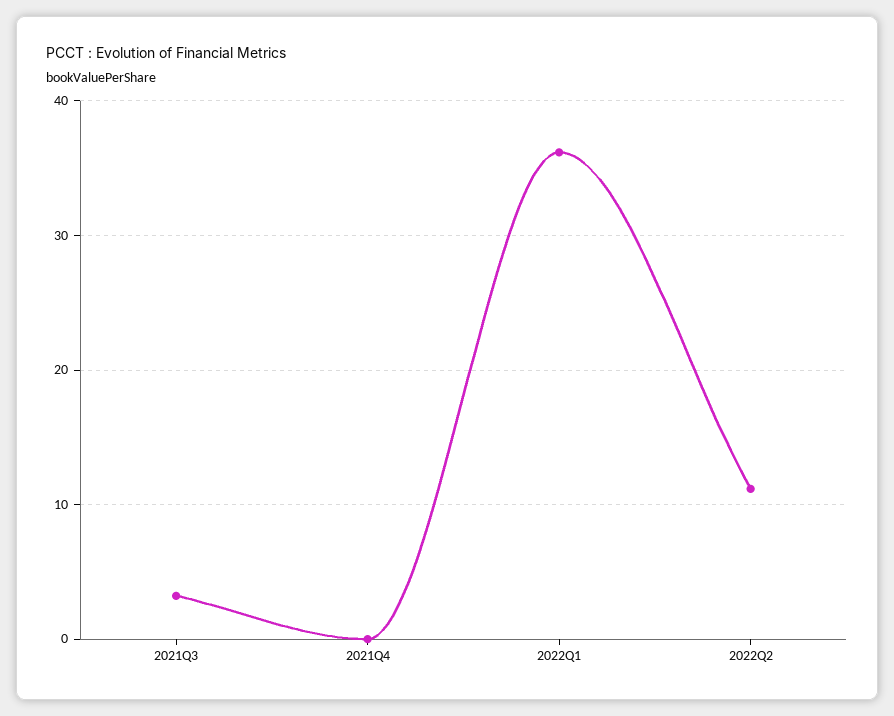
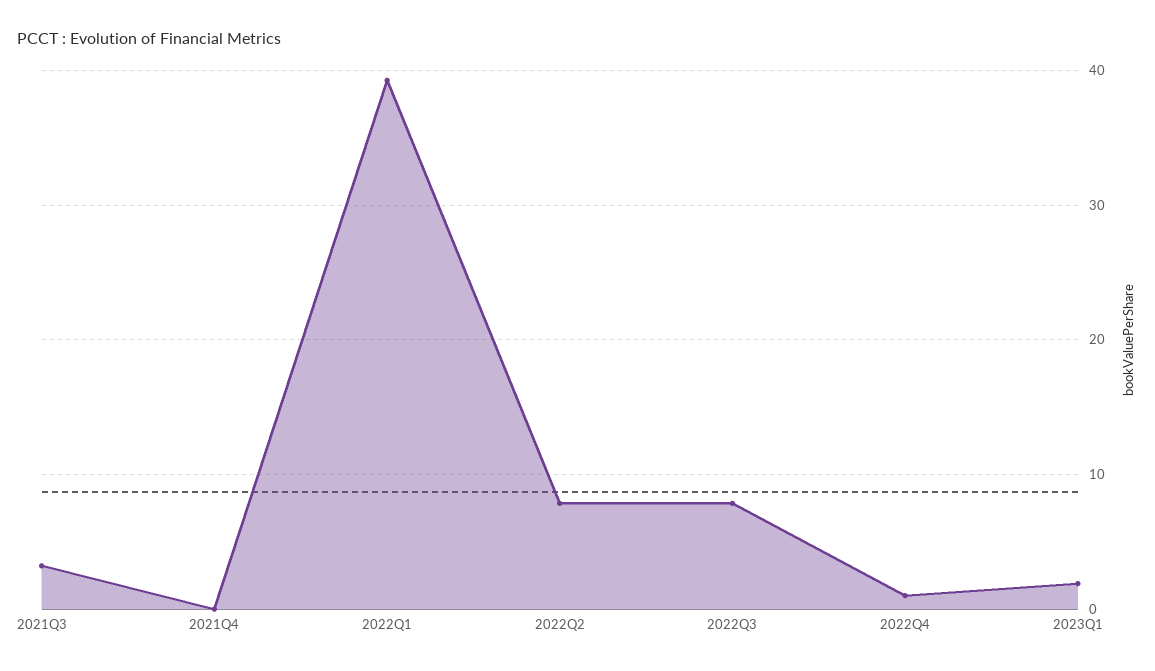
2022Q1: 36 -> 39
2022Q2: 11 -> 8
2022Q3: none -> 8
2022Q4: none -> 1
2023Q1: none -> 2

